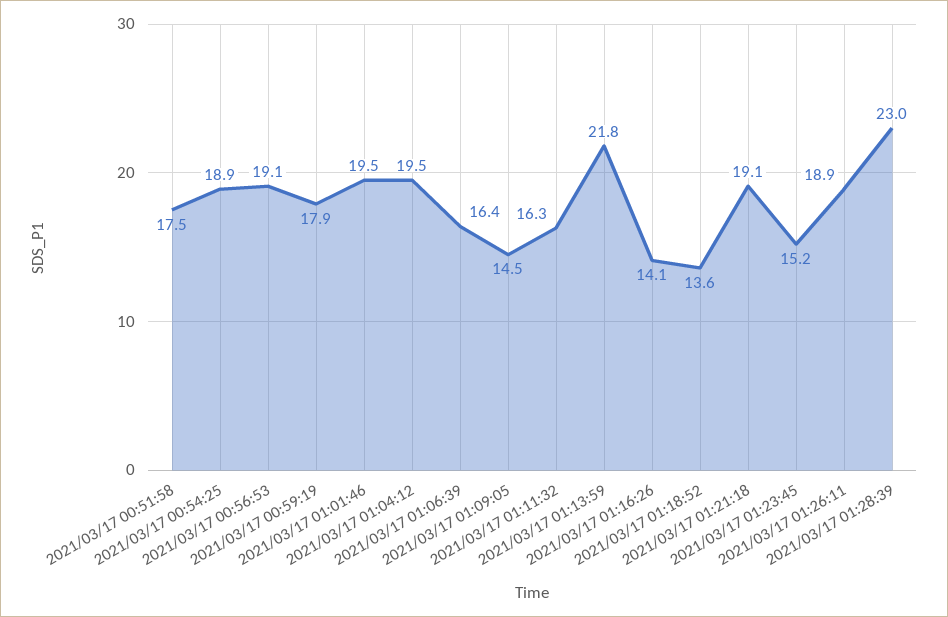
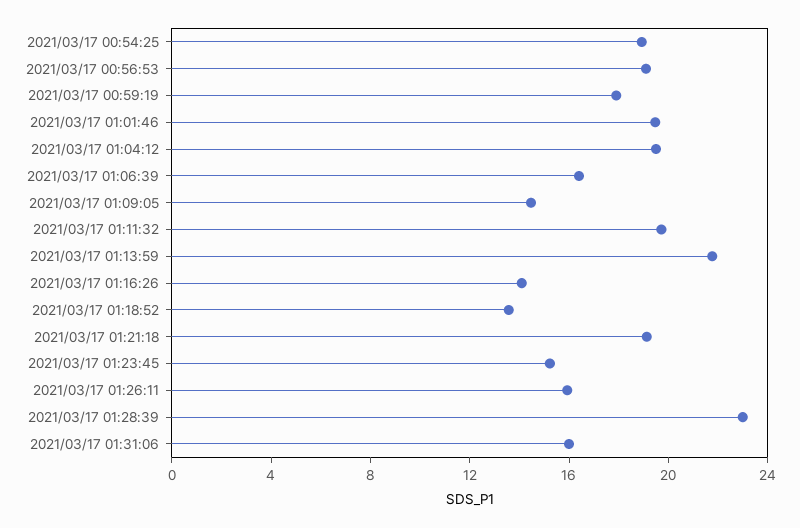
2021/03/17 00:51:58: 17.5 -> none
2021/03/17 01:11:32: 16.3 -> 20
2021/03/17 01:26:11: 18.9 -> 16
2021/03/17 01:31:06: none -> 16

